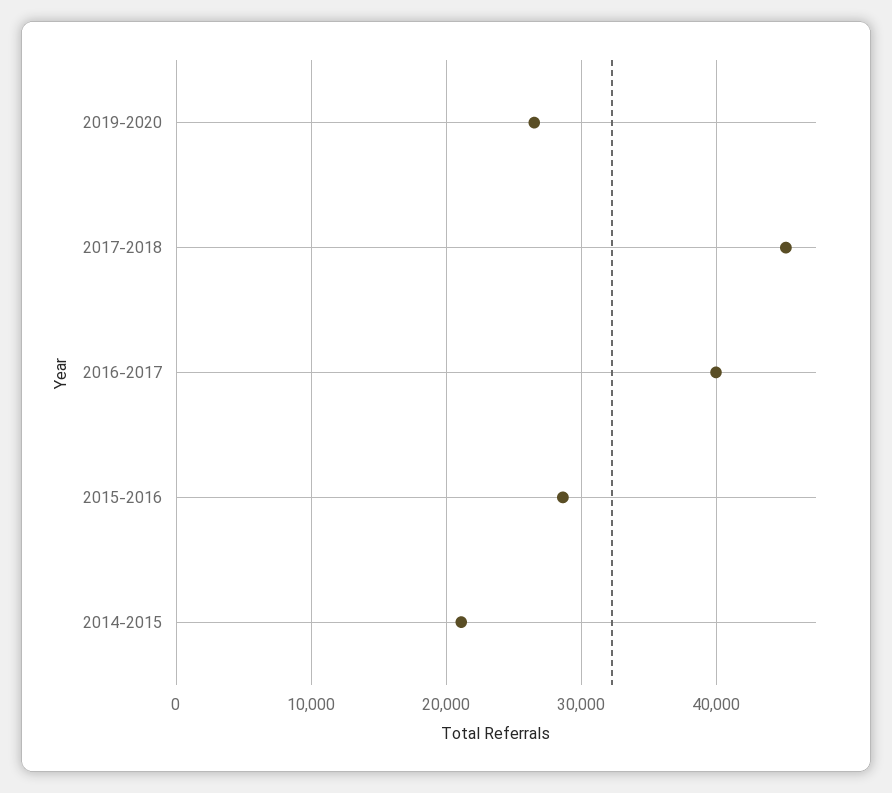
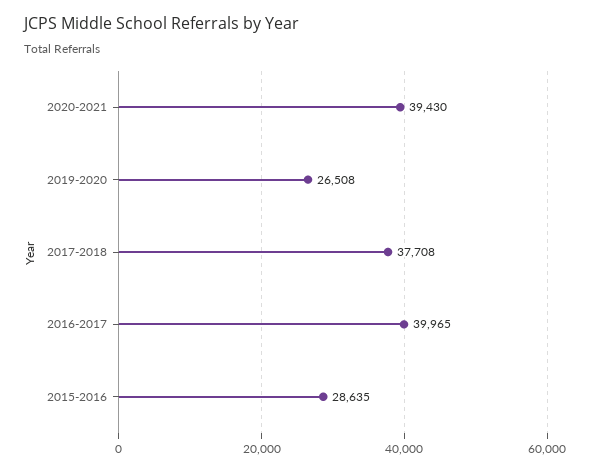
2017-2018: 45000 -> 37708
2014-2015: 21000 -> none
2020-2021: none -> 39430

